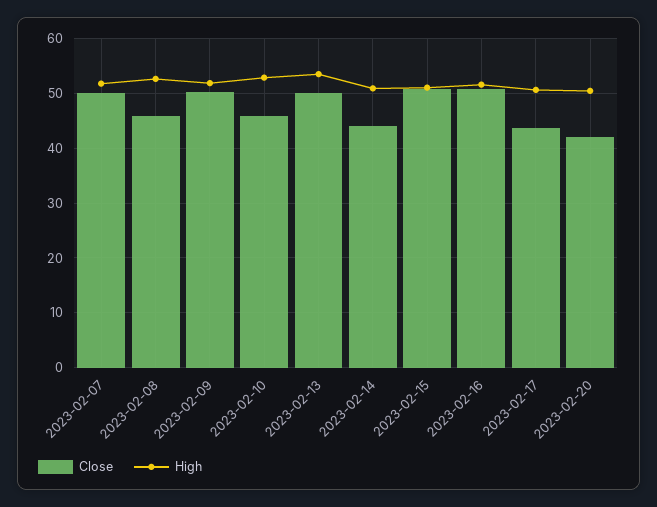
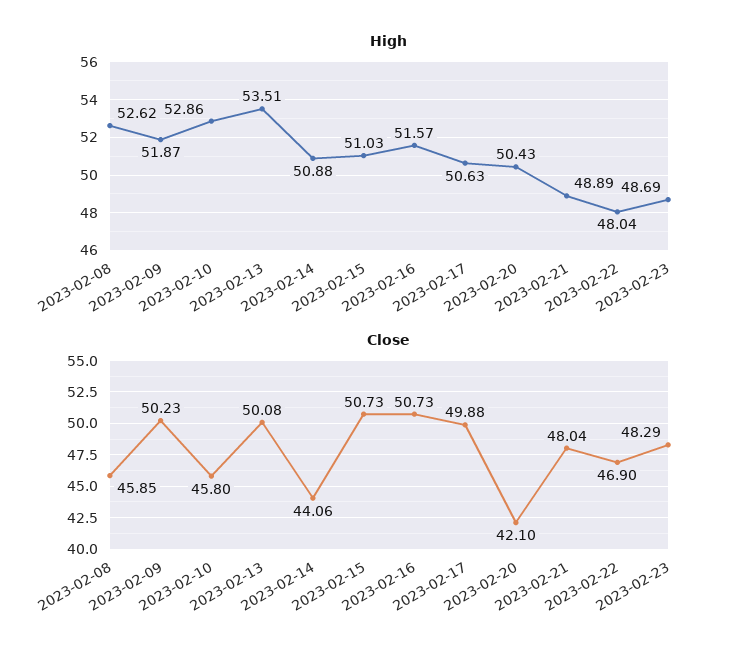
Close, 2023-02-07: 50 -> none
High, 2023-02-07: 52 -> none
Close, 2023-02-17: 44 -> 49.88
High, 2023-02-21: none -> 48.89
High, 2023-02-22: none -> 48.04
High, 2023-02-23: none -> 48.69
Close, 2023-02-21: none -> 48.04
Close, 2023-02-22: none -> 46.9
Close, 2023-02-23: none -> 48.29

